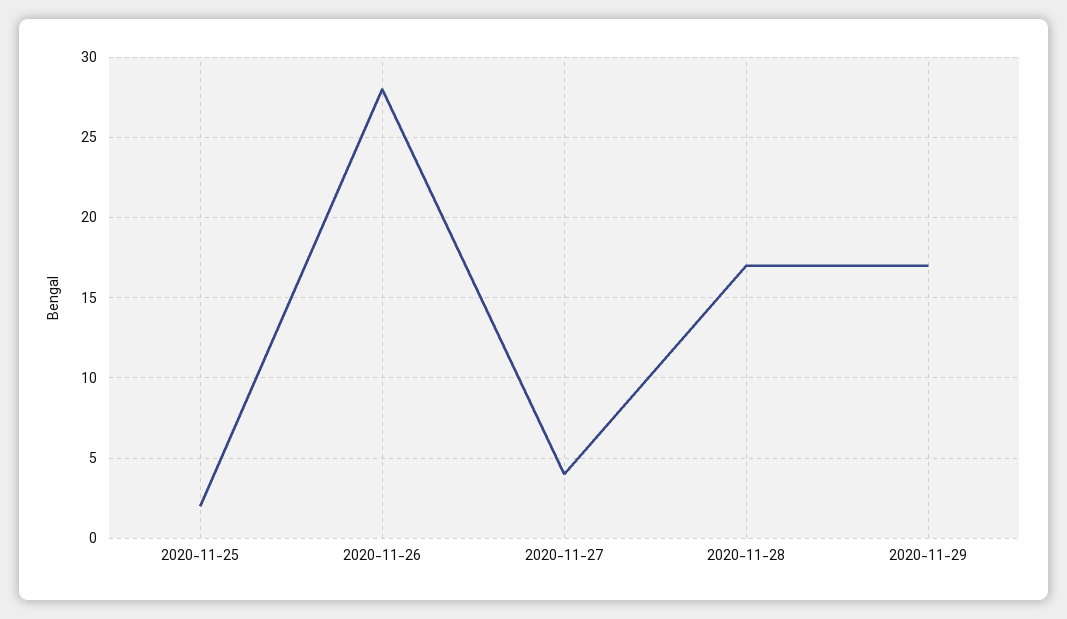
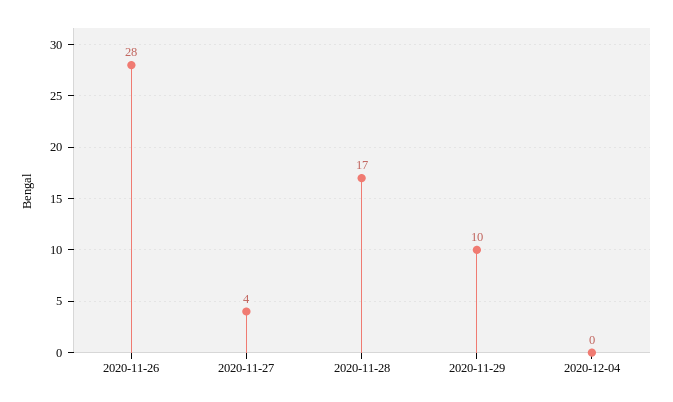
2020-11-25: 2 -> none
2020-11-29: 17 -> 10
2020-12-04: none -> 0

